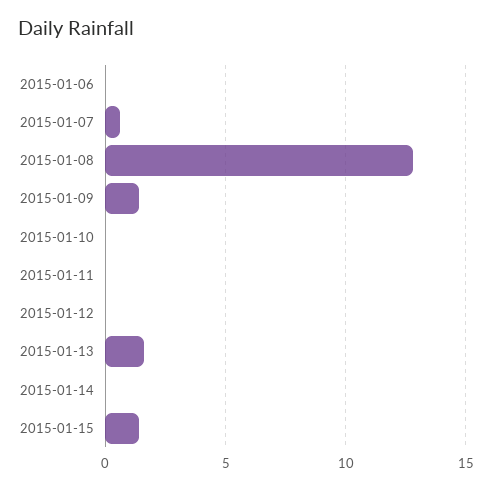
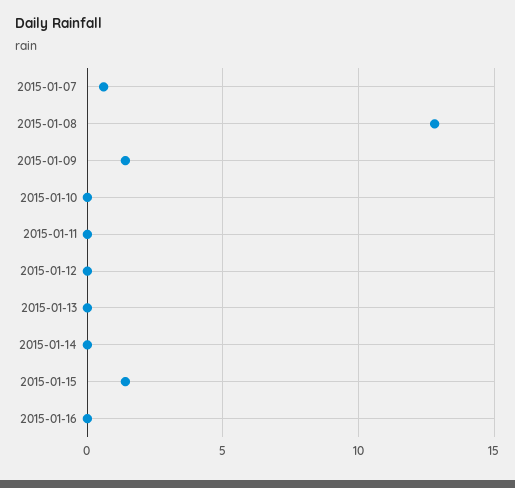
2015-01-06: 0 -> none
2015-01-13: 1.5 -> 0
2015-01-16: none -> 0

